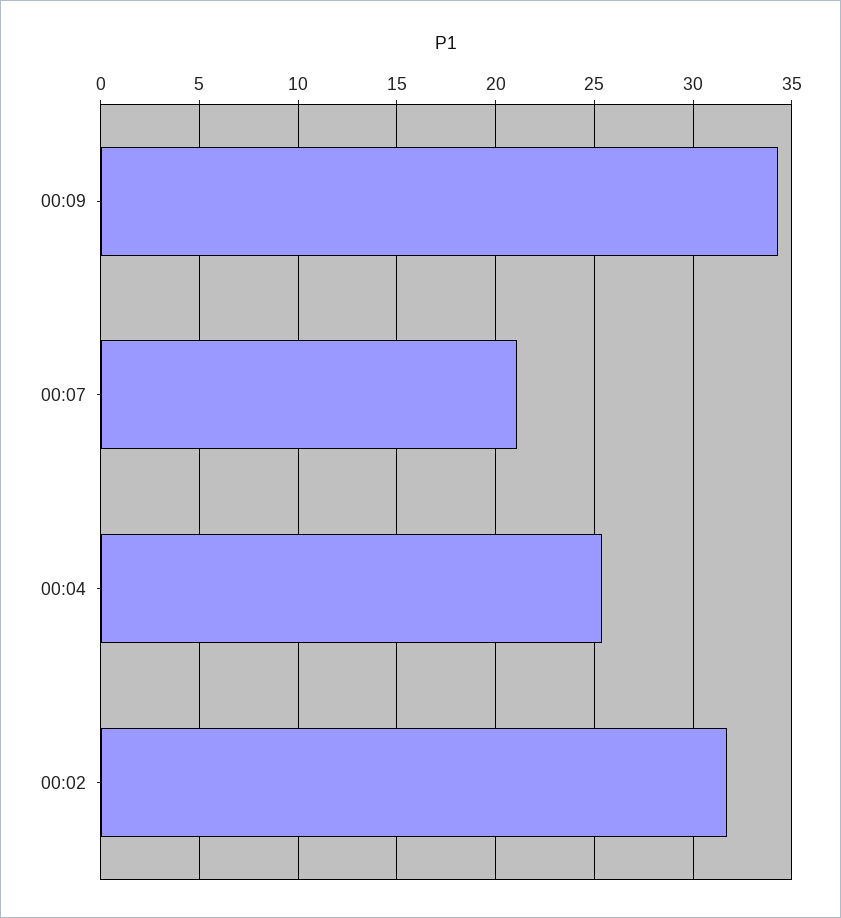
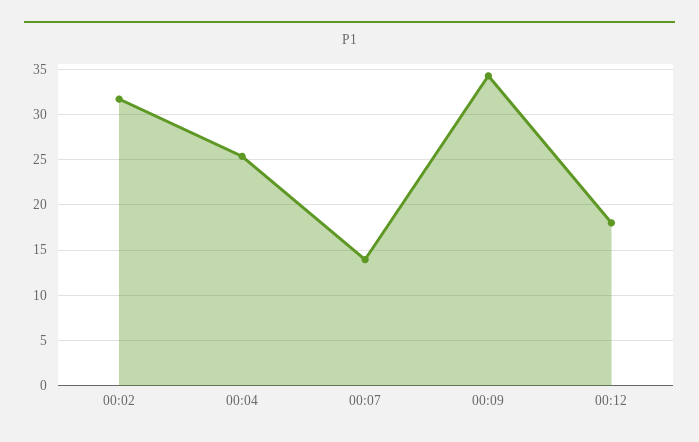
00:07: 21 -> 14
00:12: none -> 18

